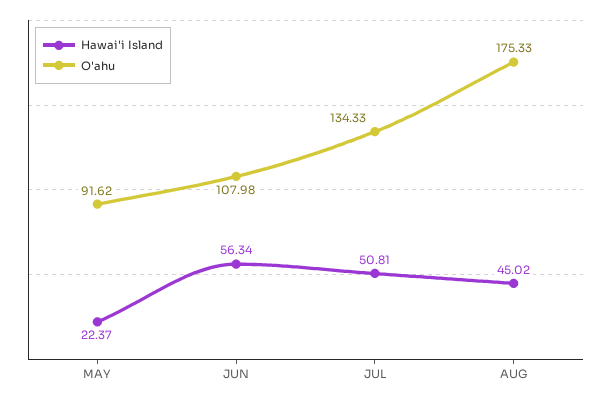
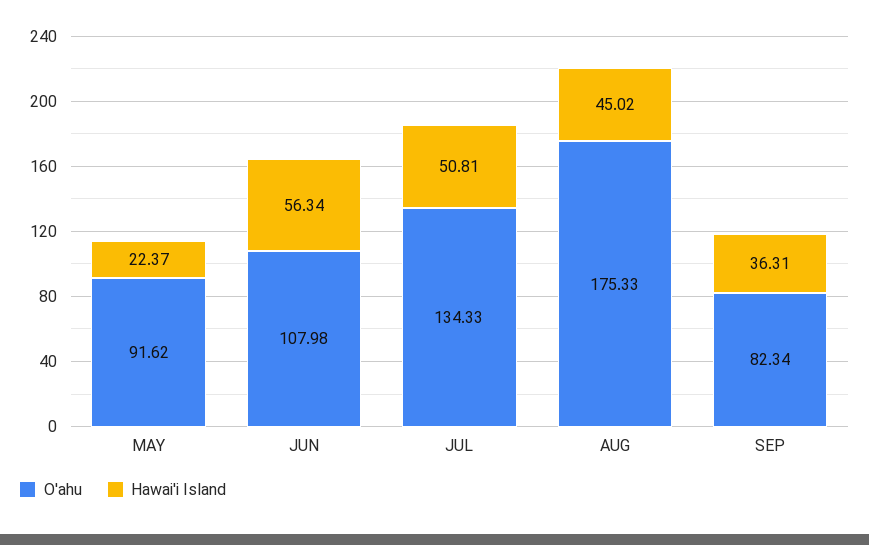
O'ahu, SEP: none -> 82.34
Hawai'i Island, SEP: none -> 36.31

